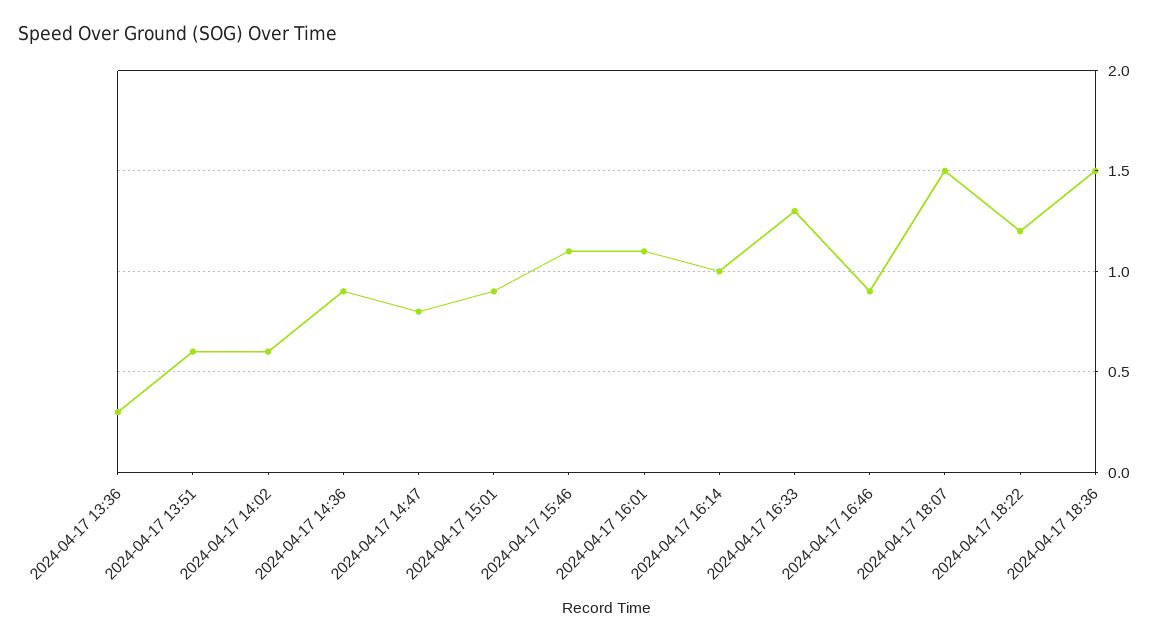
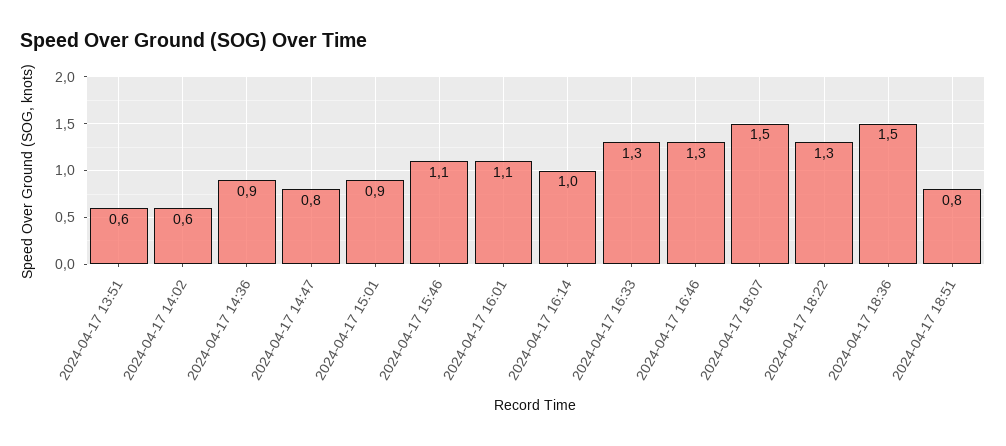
2024-04-17 13:36: 0.3 -> none
2024-04-17 16:46: 0.9 -> 1.3
2024-04-17 18:22: 1.2 -> 1.3
2024-04-17 18:51: none -> 0.8

